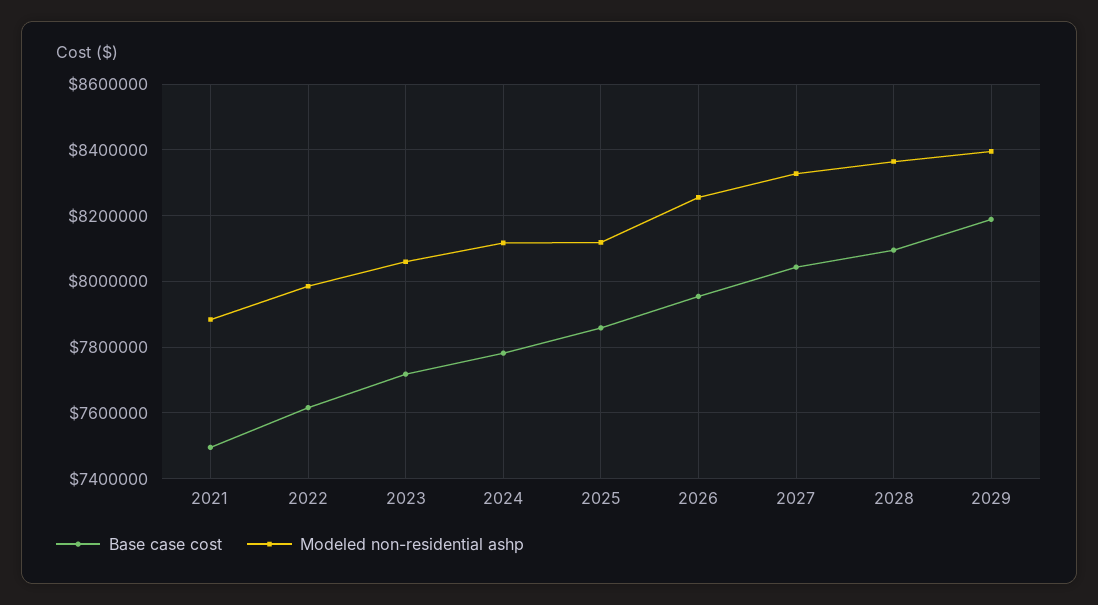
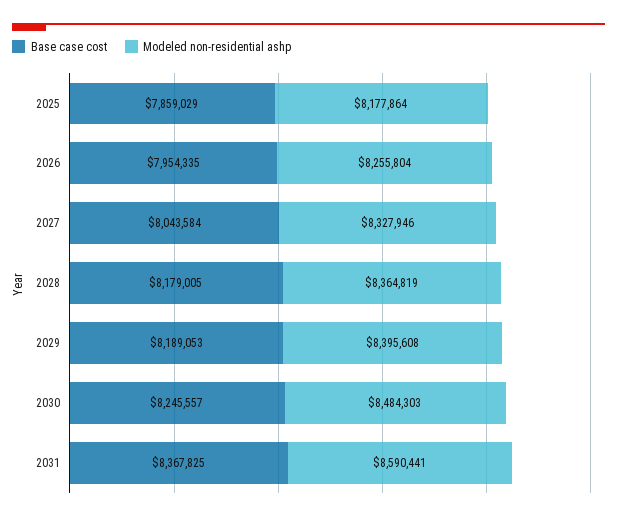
Base case cost, 2021: 7500000 -> none
Modeled non-residential ashp, 2021: 7880000 -> none
Base case cost, 2022: 7620000 -> none
Modeled non-residential ashp, 2022: 7980000 -> none
Base case cost, 2023: 7720000 -> none
Modeled non-residential ashp, 2023: 8060000 -> none
Base case cost, 2024: 7780000 -> none
Modeled non-residential ashp, 2024: 8120000 -> none
Modeled non-residential ashp, 2025: 8120000 -> 8177864
Base case cost, 2028: 8100000 -> 8179005
Base case cost, 2030: none -> 8245557
Modeled non-residential ashp, 2030: none -> 8484303
Base case cost, 2031: none -> 8367825
Modeled non-residential ashp, 2031: none -> 8590441

